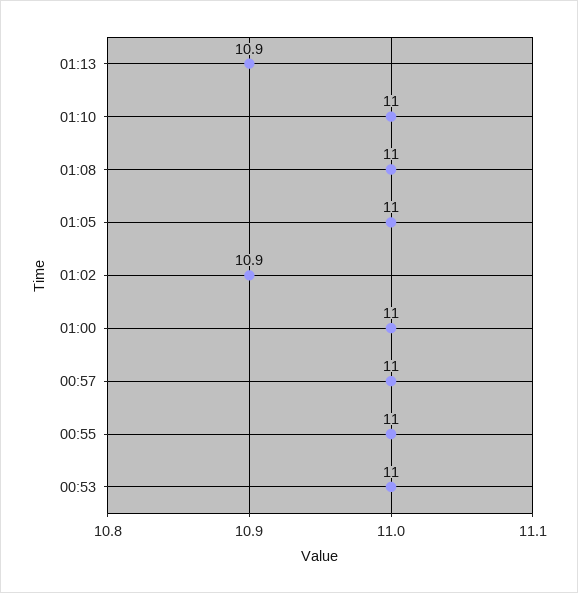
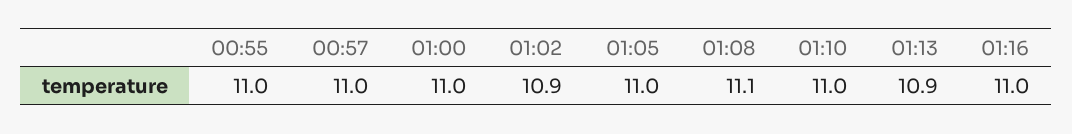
01:08: 11 -> 11.1
00:53: 11 -> none
01:16: none -> 11

